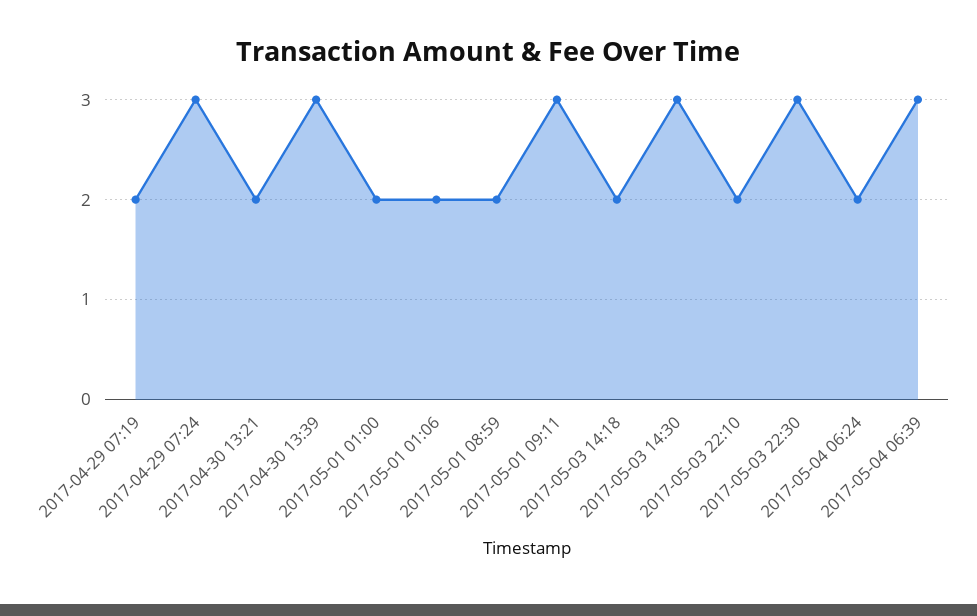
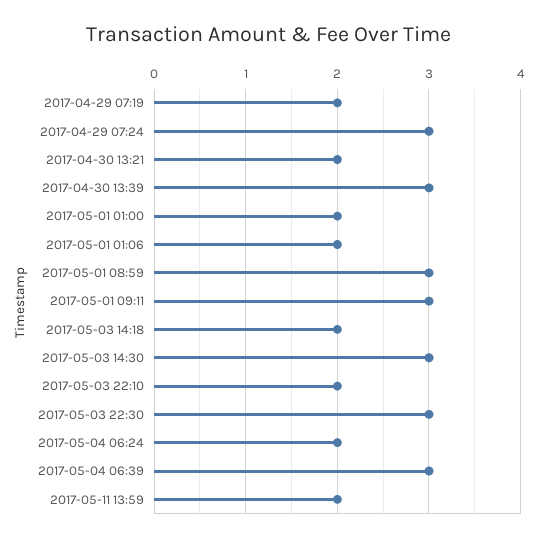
2017-05-01 08:59: 2 -> 3
2017-05-11 13:59: none -> 2

